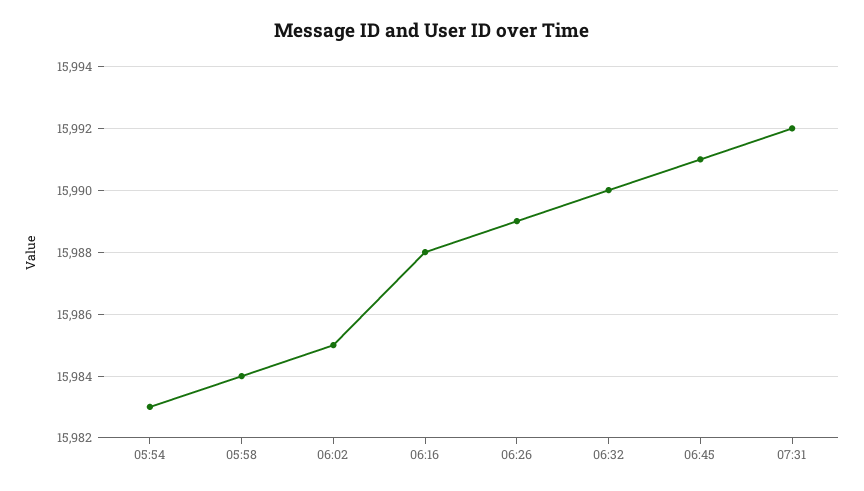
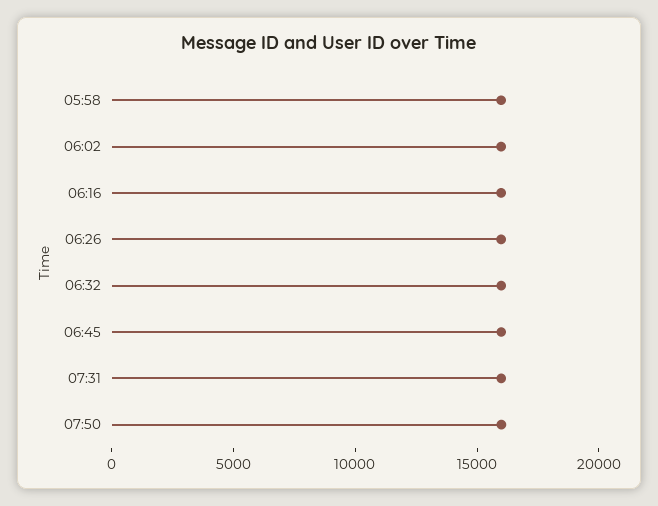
05:54: 15983 -> none
07:50: none -> 16000

